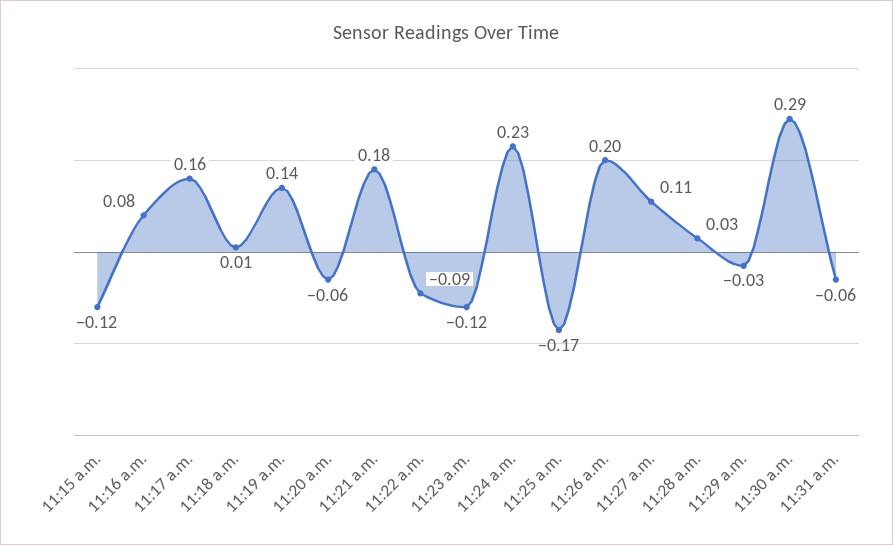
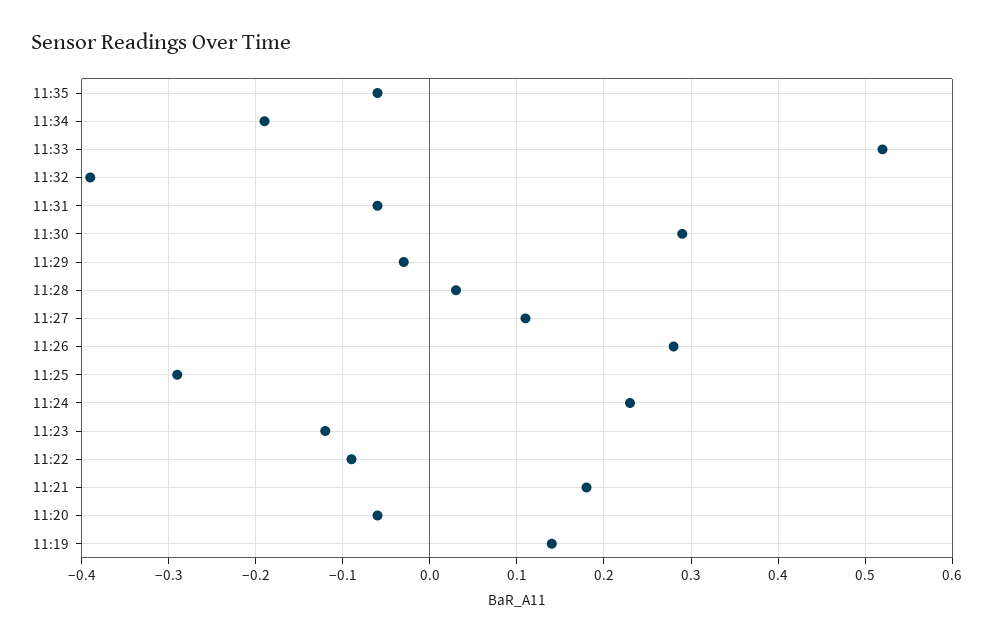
11:15 a.m.: -0.12 -> none
11:16 a.m.: 0.08 -> none
11:17 a.m.: 0.16 -> none
11:18 a.m.: 0.01 -> none
11:25 a.m.: -0.17 -> -0.29
11:26 a.m.: 0.2 -> 0.28
11:35: none -> -0.06
11:34: none -> -0.19
11:33: none -> 0.52
11:32: none -> -0.39

